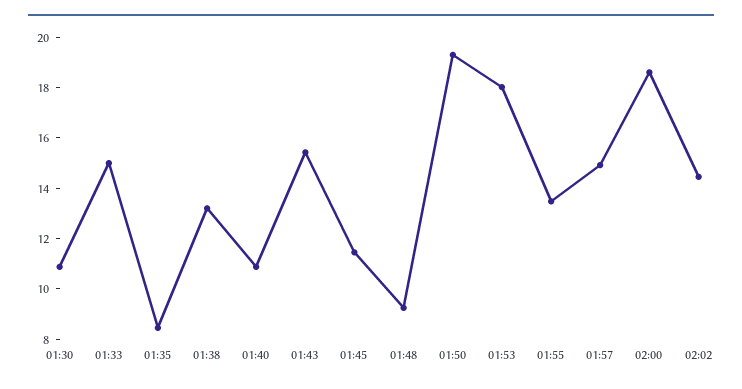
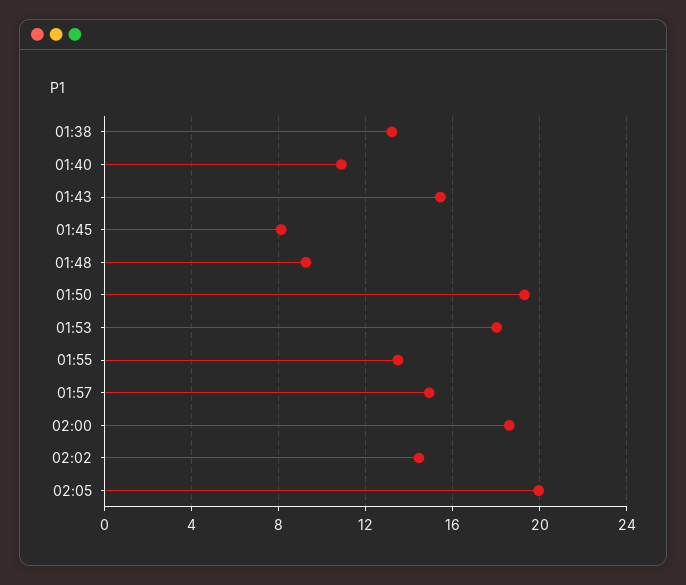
01:30: 11 -> none
01:33: 15 -> none
01:35: 8.5 -> none
01:45: 11.5 -> 8
02:05: none -> 20

